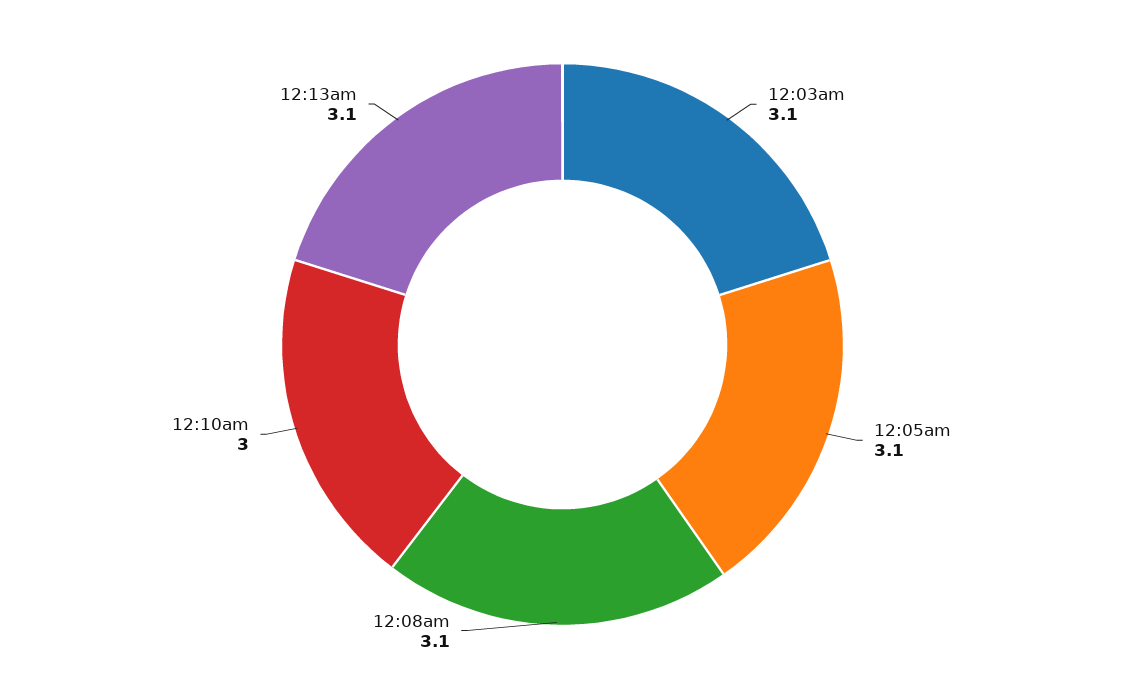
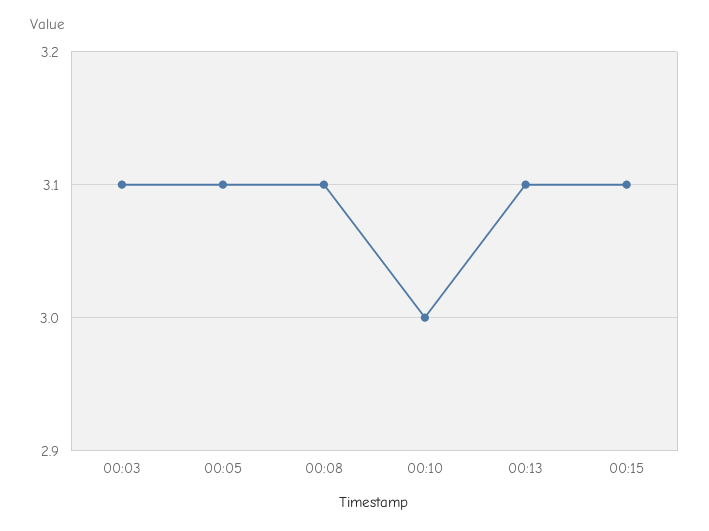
00:15: none -> 3.1

